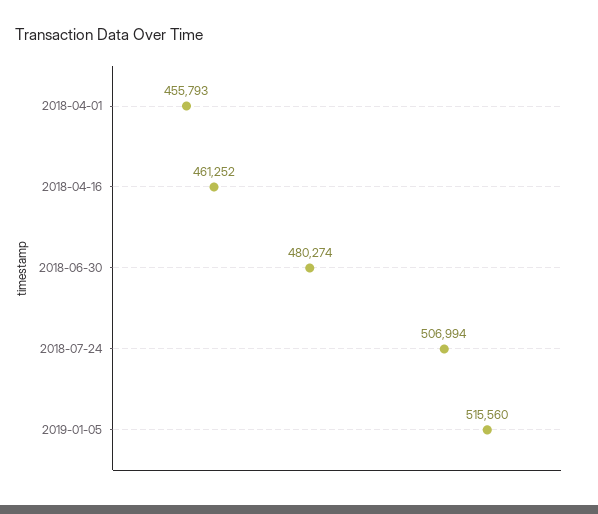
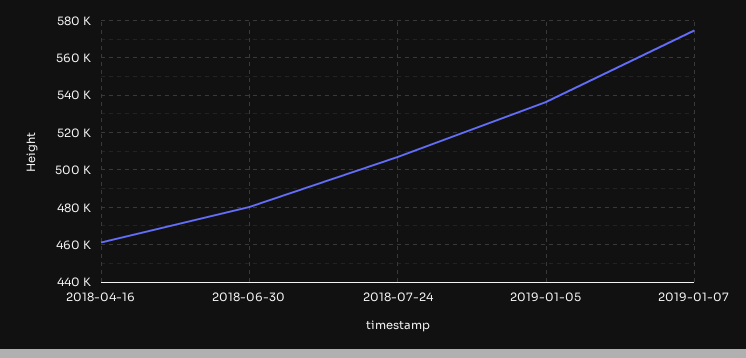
2018-04-01: 455793 -> none
2019-01-05: 515560 -> 535000
2019-01-07: none -> 575000

